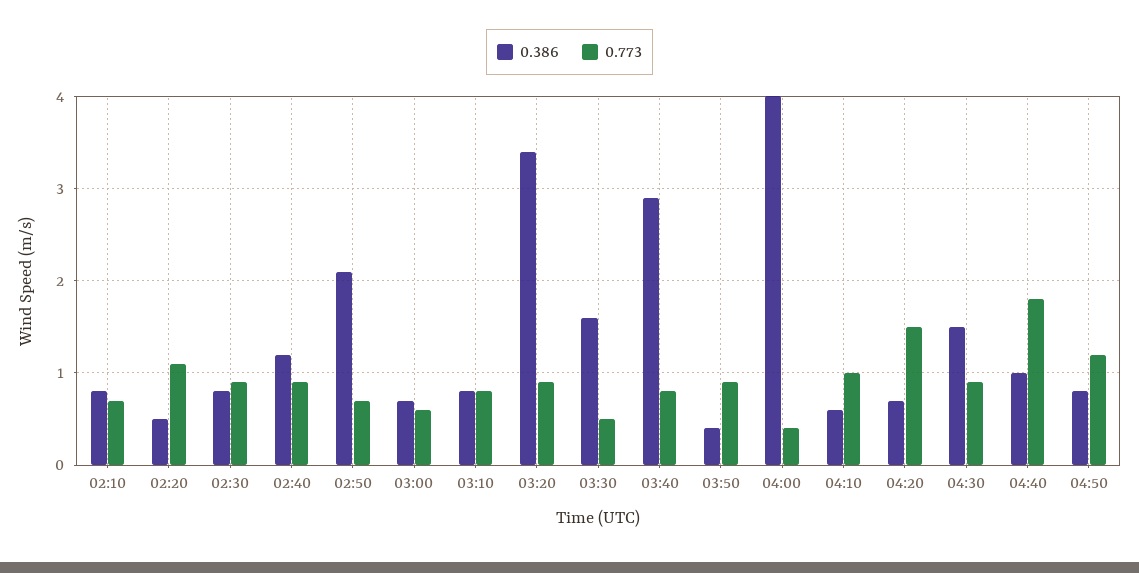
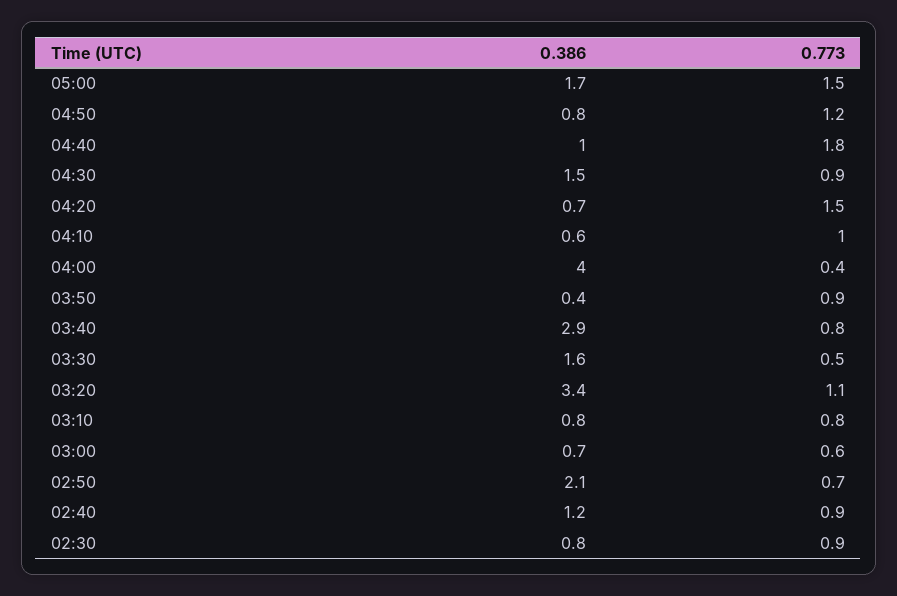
0.386, 02:10: 0.8 -> none
0.773, 02:10: 0.7 -> none
0.386, 02:20: 0.5 -> none
0.773, 02:20: 1.1 -> none
0.773, 03:20: 0.9 -> 1.1
0.386, 05:00: none -> 1.7
0.773, 05:00: none -> 1.5

